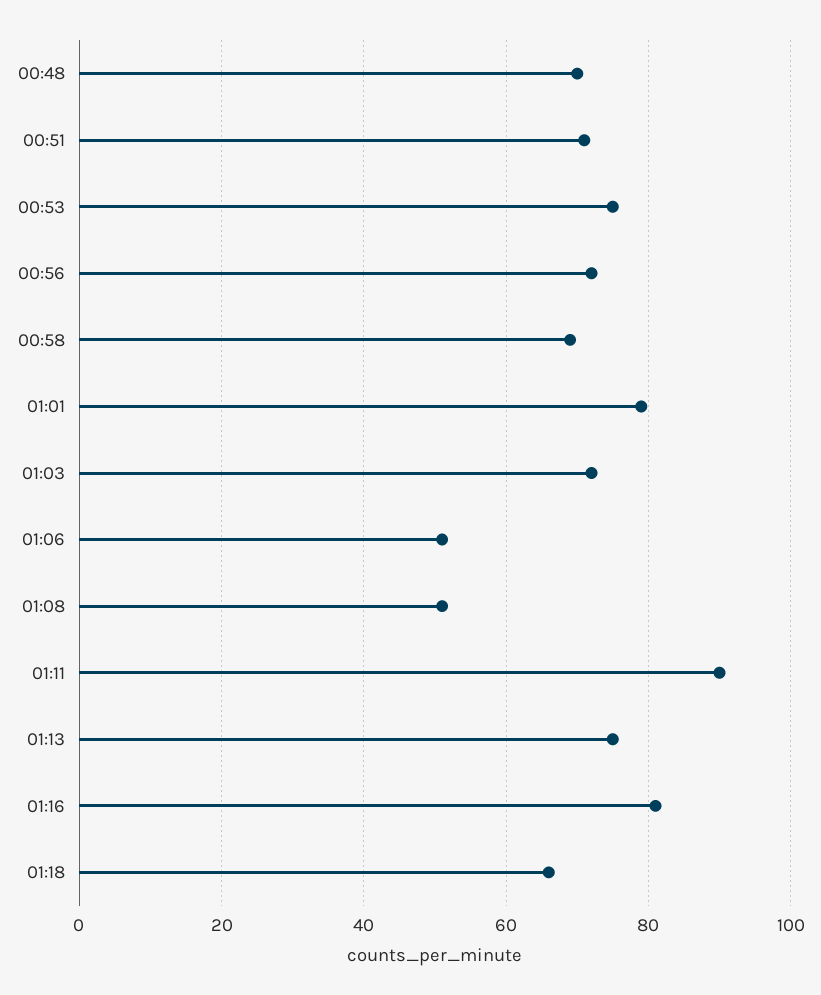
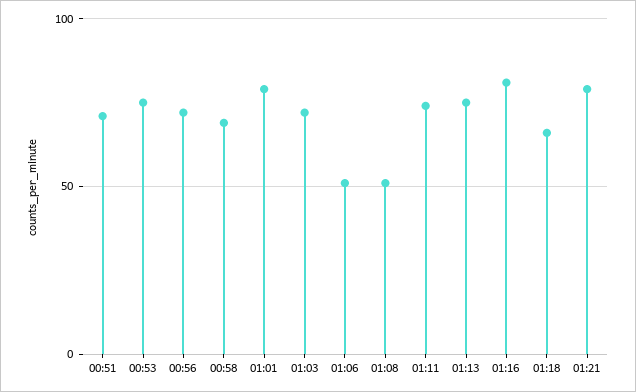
00:48: 70 -> none
01:11: 90 -> 75
01:21: none -> 80

